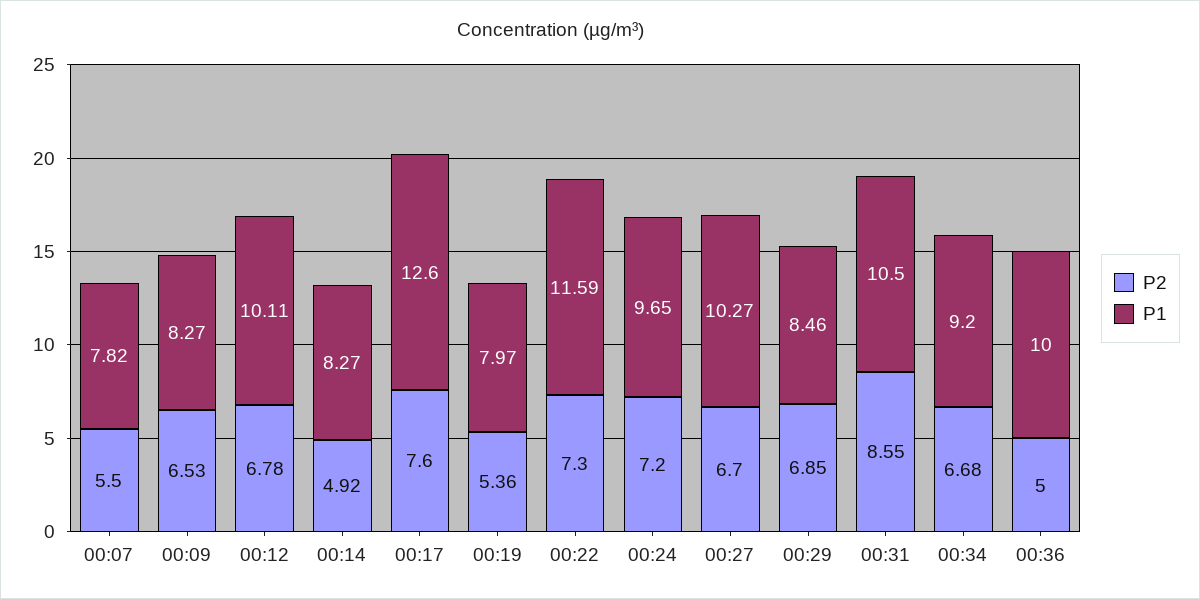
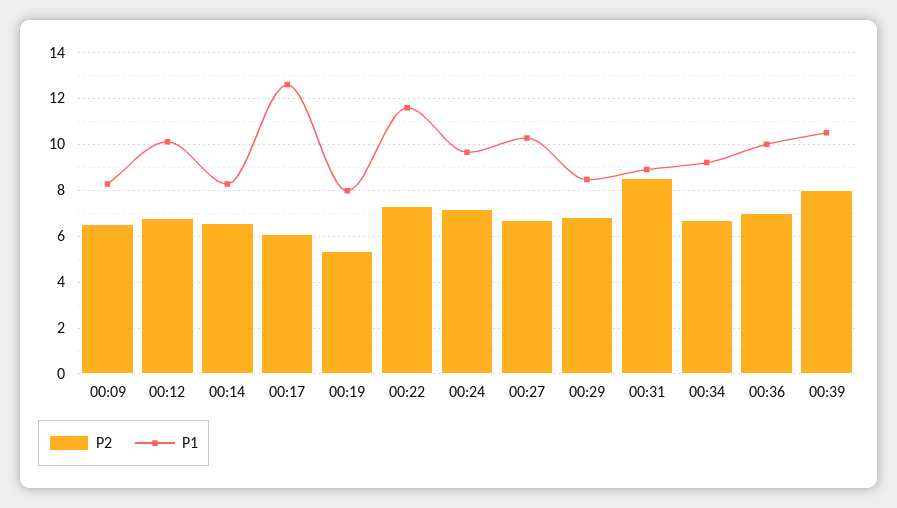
P2, 00:07: 5.5 -> none
P1, 00:07: 7.82 -> none
P2, 00:14: 4.92 -> 6.5
P2, 00:17: 7.6 -> 6
P1, 00:31: 10.5 -> 9
P2, 00:36: 5 -> 7
P2, 00:39: none -> 8
P1, 00:39: none -> 10.5

